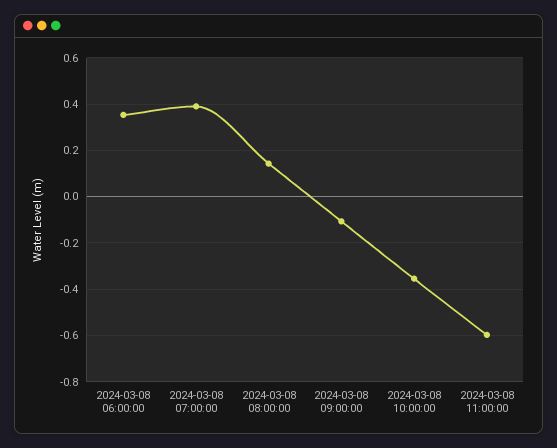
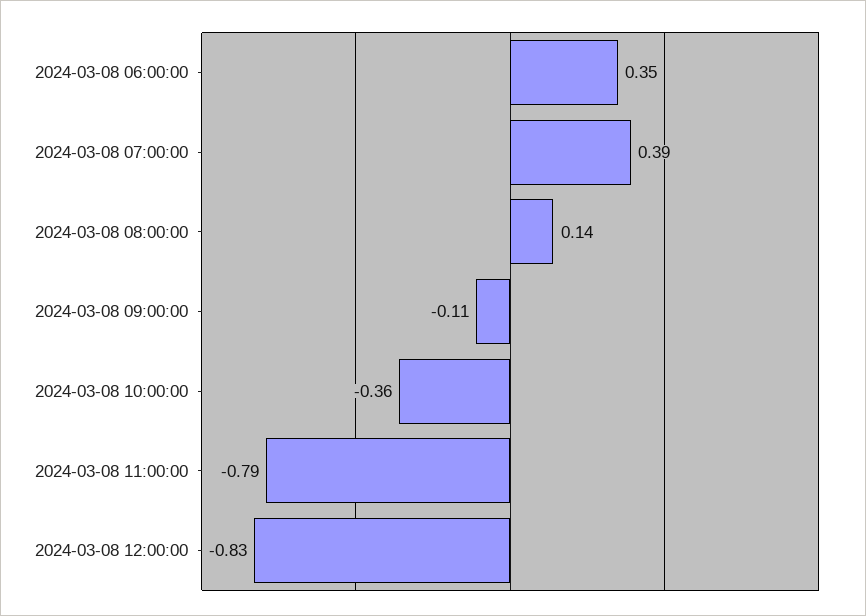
2024-03-08 11:00:00: -0.6 -> -0.79
2024-03-08 12:00:00: none -> -0.83

